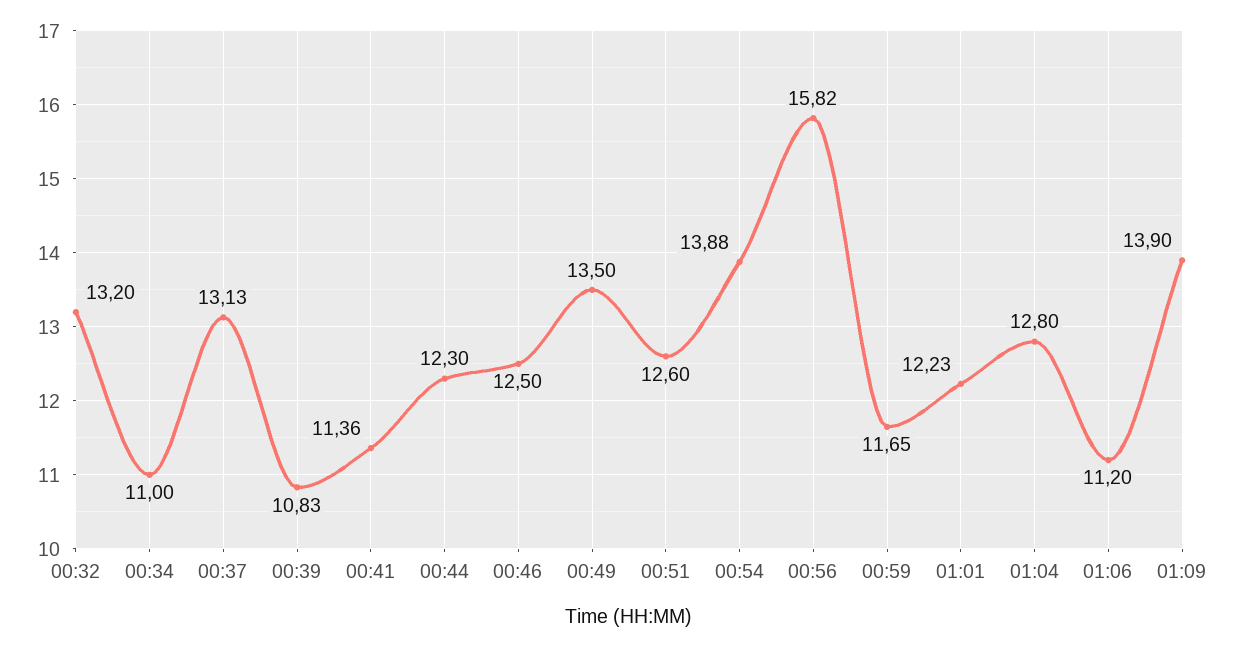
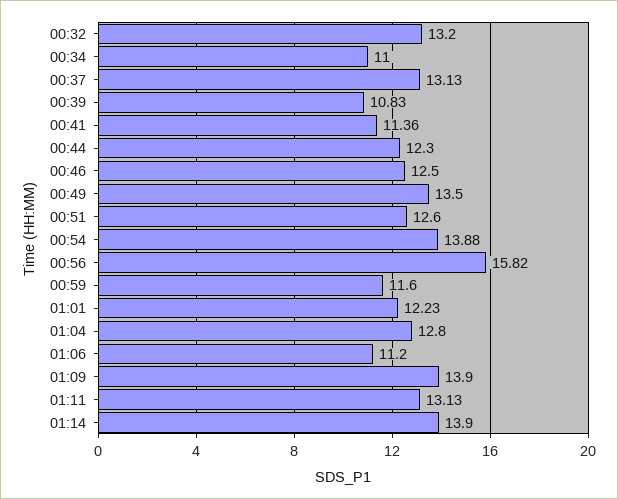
00:59: 11.65 -> 11.6
01:11: none -> 13.13
01:14: none -> 13.9

